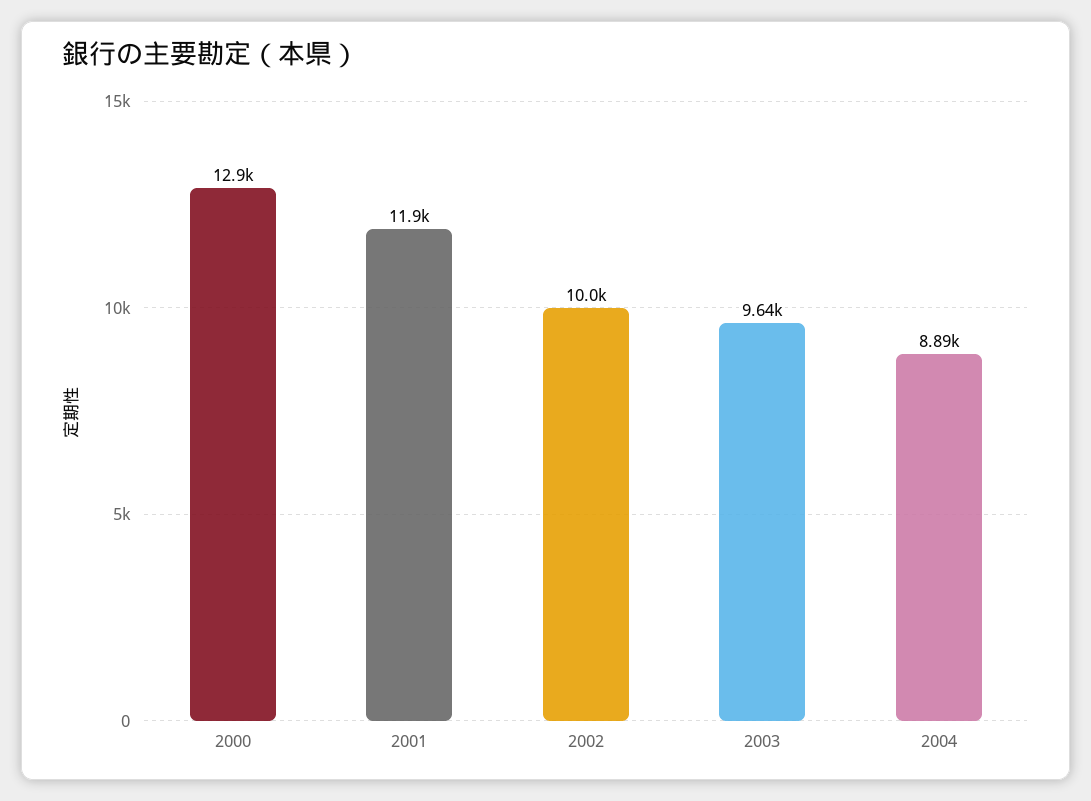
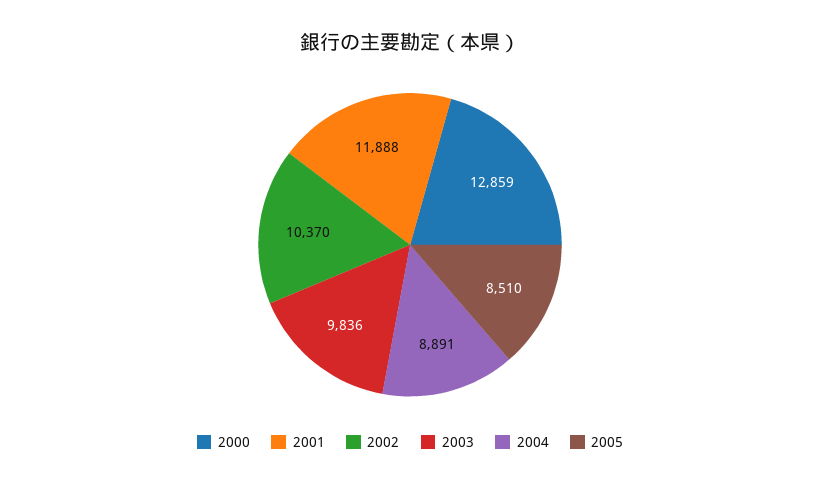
2002: 10000 -> 10370
2003: 9640 -> 9836
2005: none -> 8510

